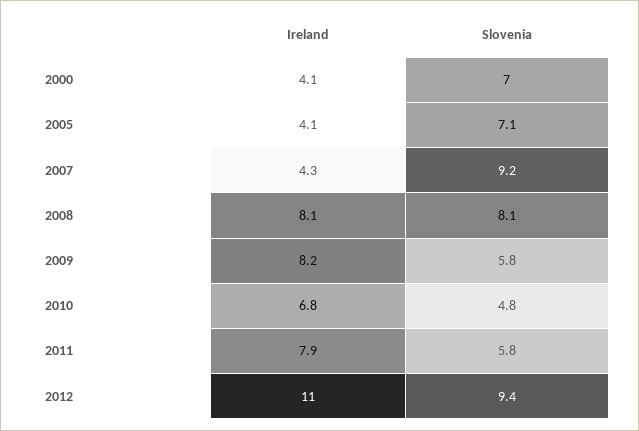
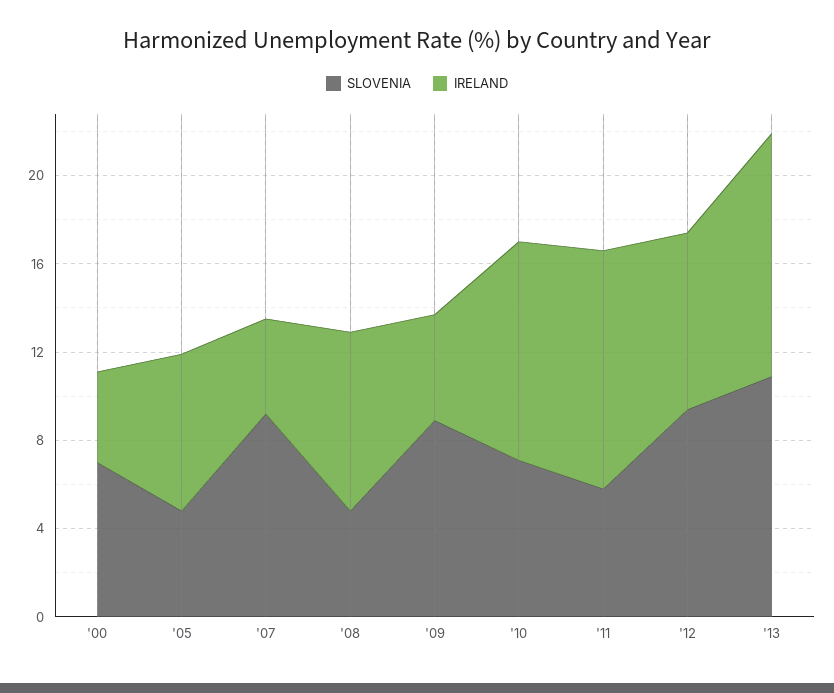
Ireland, 2005: 4.1 -> 7
Slovenia, 2005: 7.1 -> 5
Slovenia, 2008: 8.1 -> 5
Ireland, 2009: 8.2 -> 5
Slovenia, 2009: 5.8 -> 9
Ireland, 2010: 6.8 -> 10
Slovenia, 2010: 4.8 -> 7
Ireland, 2011: 7.9 -> 11
Ireland, 2012: 11 -> 8
Slovenia, '13: none -> 11
Ireland, '13: none -> 11

